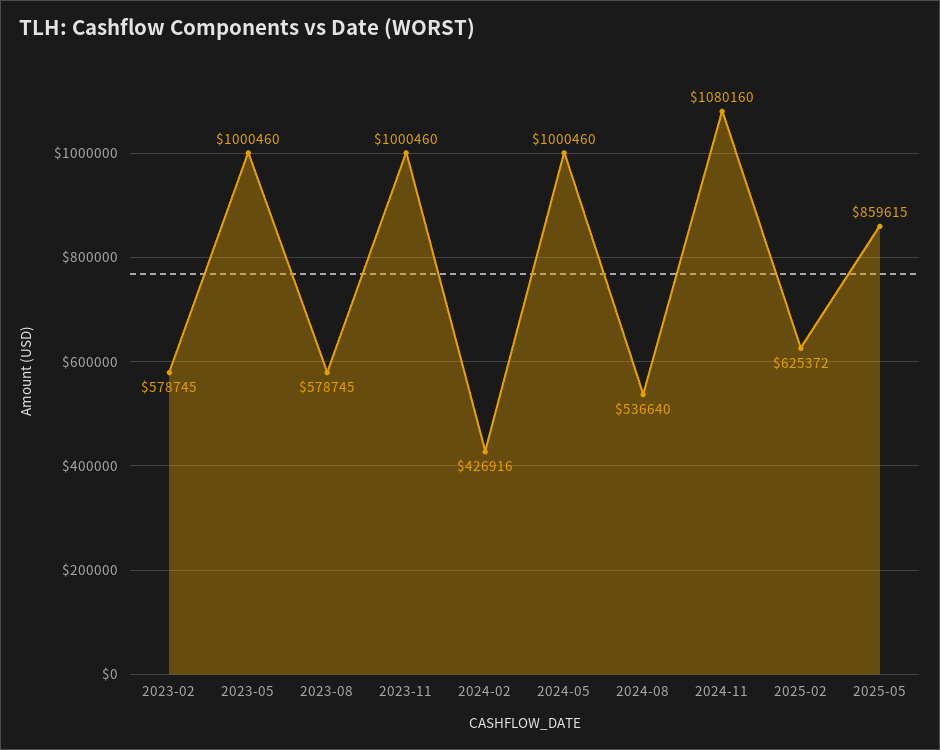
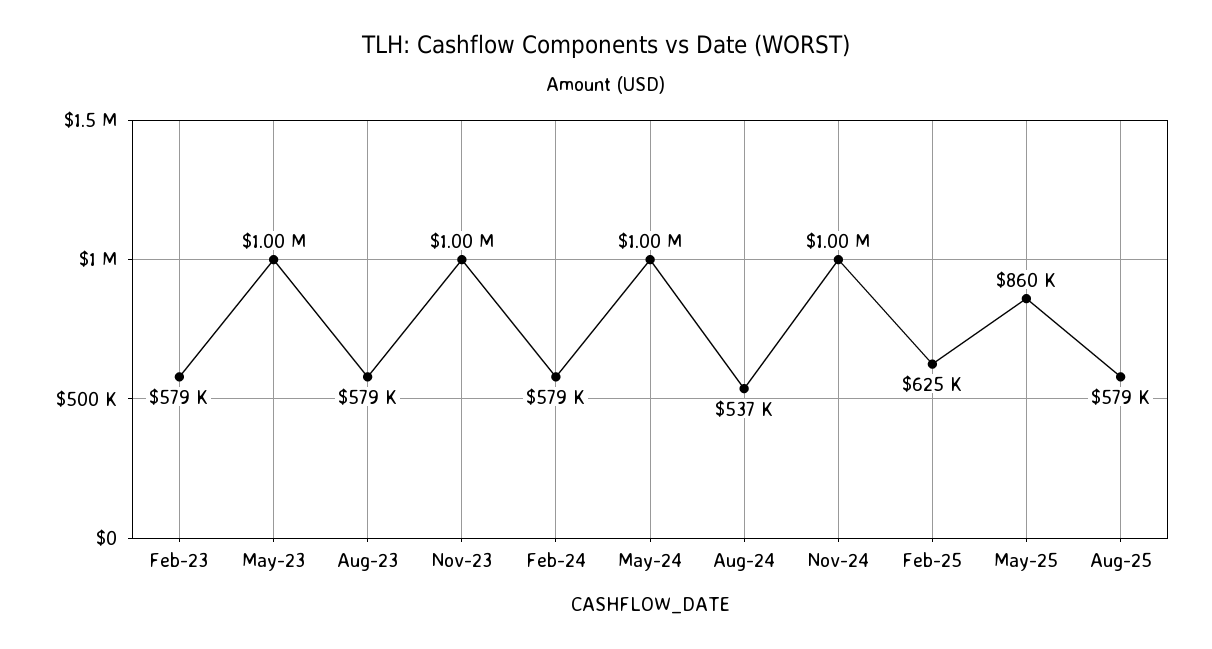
2024-02: 426916 -> 579000
2024-11: 1080160 -> 1000000
Aug-25: none -> 579000

